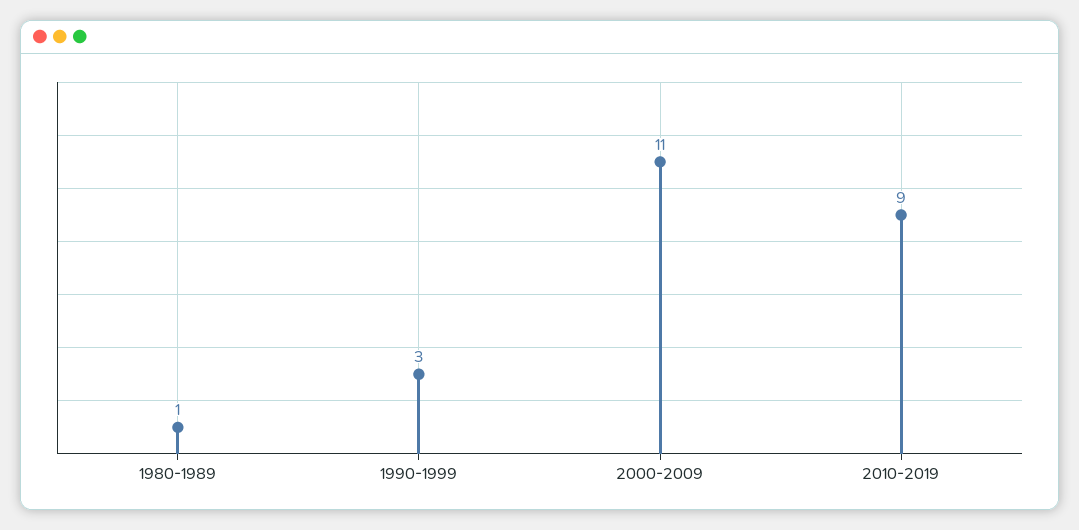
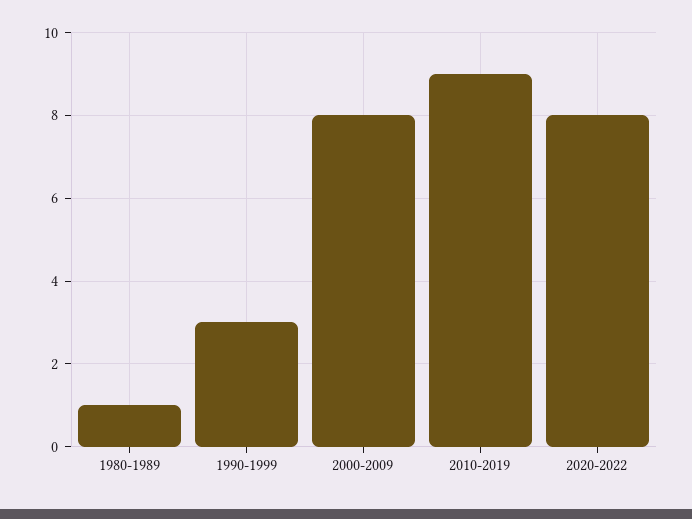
2000-2009: 11 -> 8
2020-2022: none -> 8

